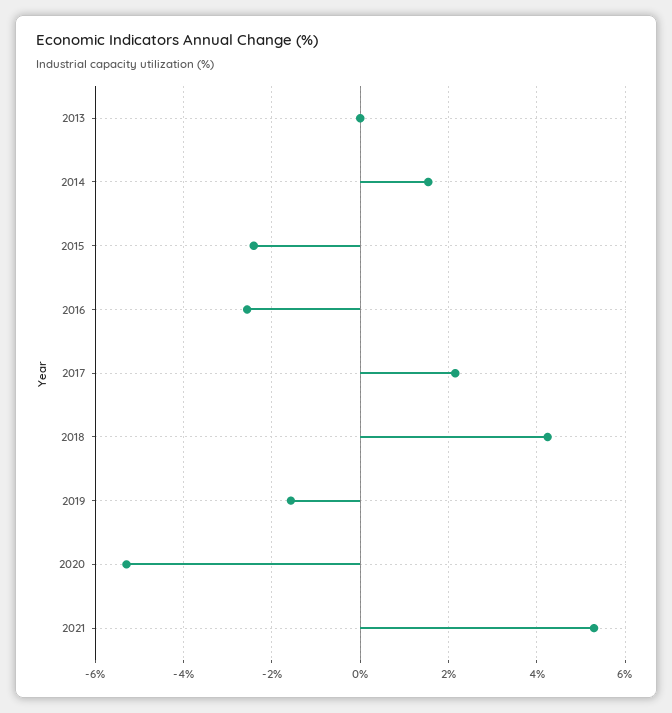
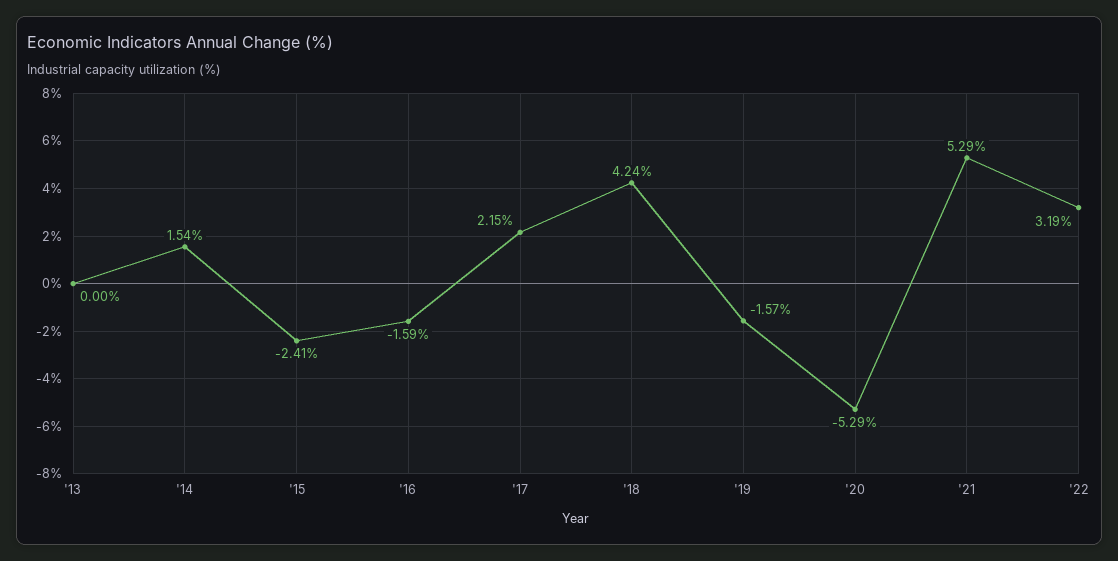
2016: -2.6 -> -1.59
'22: none -> 3.19

